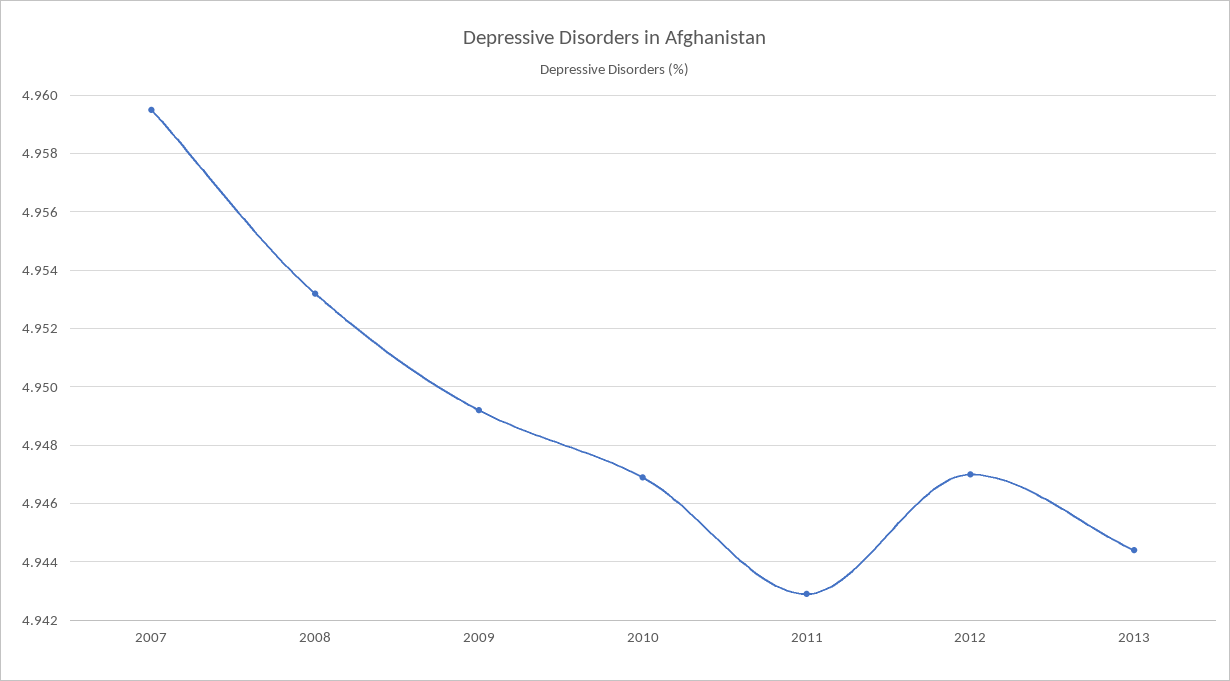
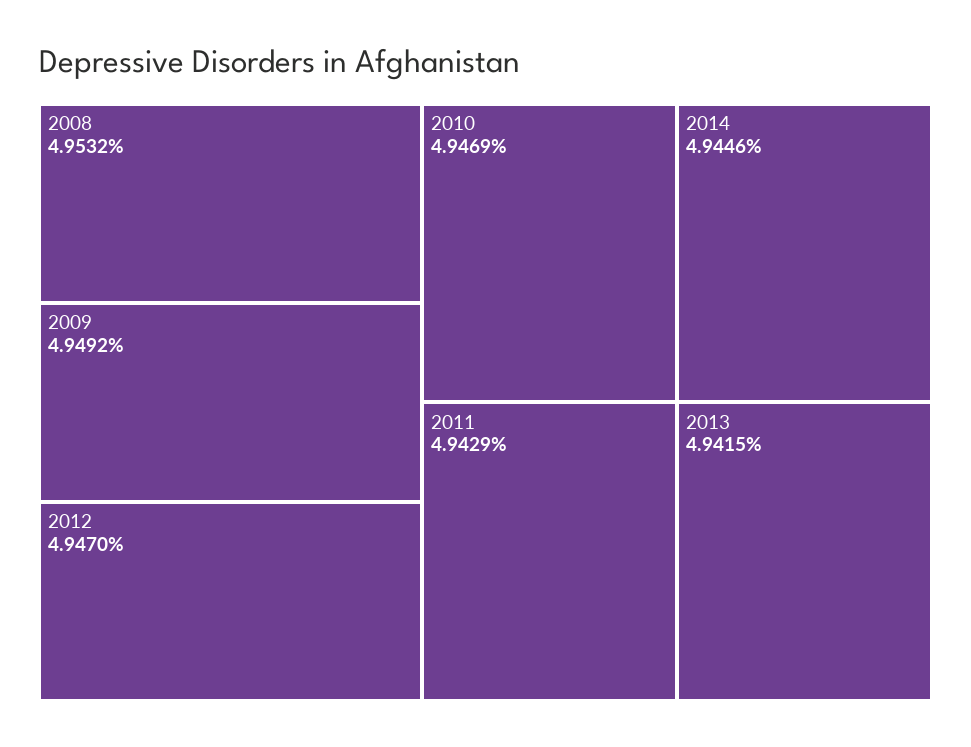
2007: 4.9595 -> none
2013: 4.9445 -> 4.9415
2014: none -> 4.9446

